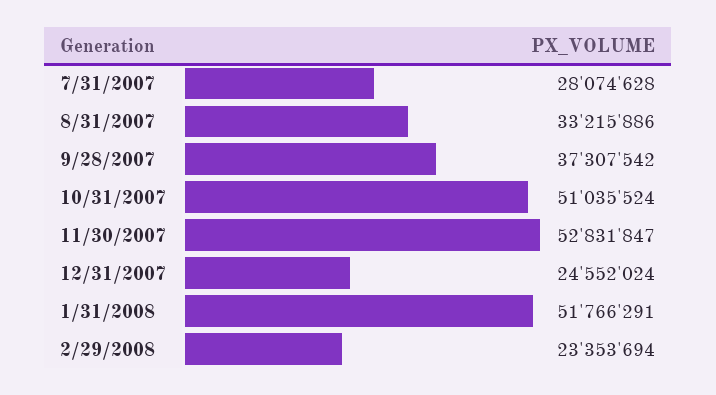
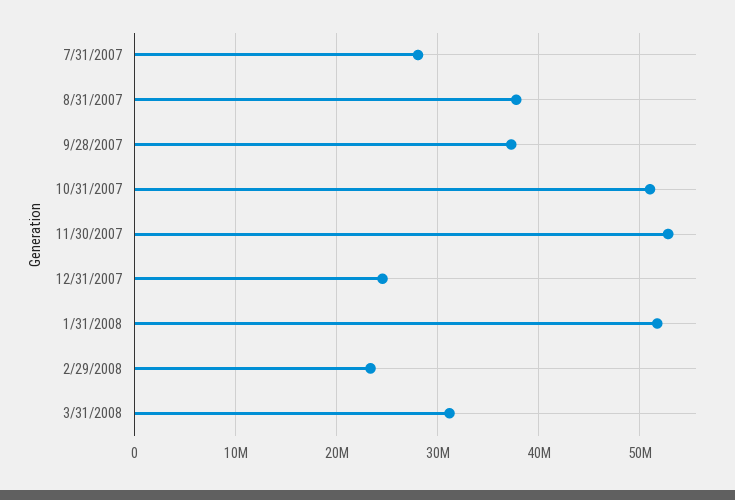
8/31/2007: 33215886 -> 38000000
3/31/2008: none -> 31000000

